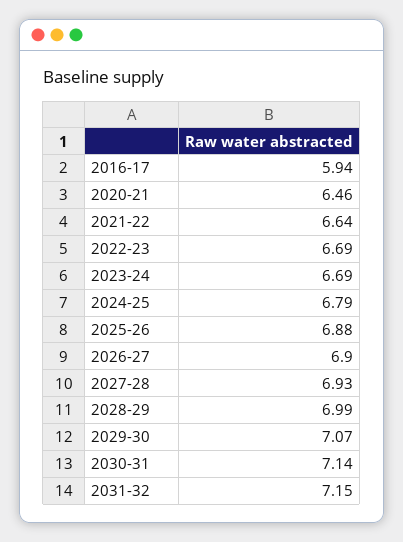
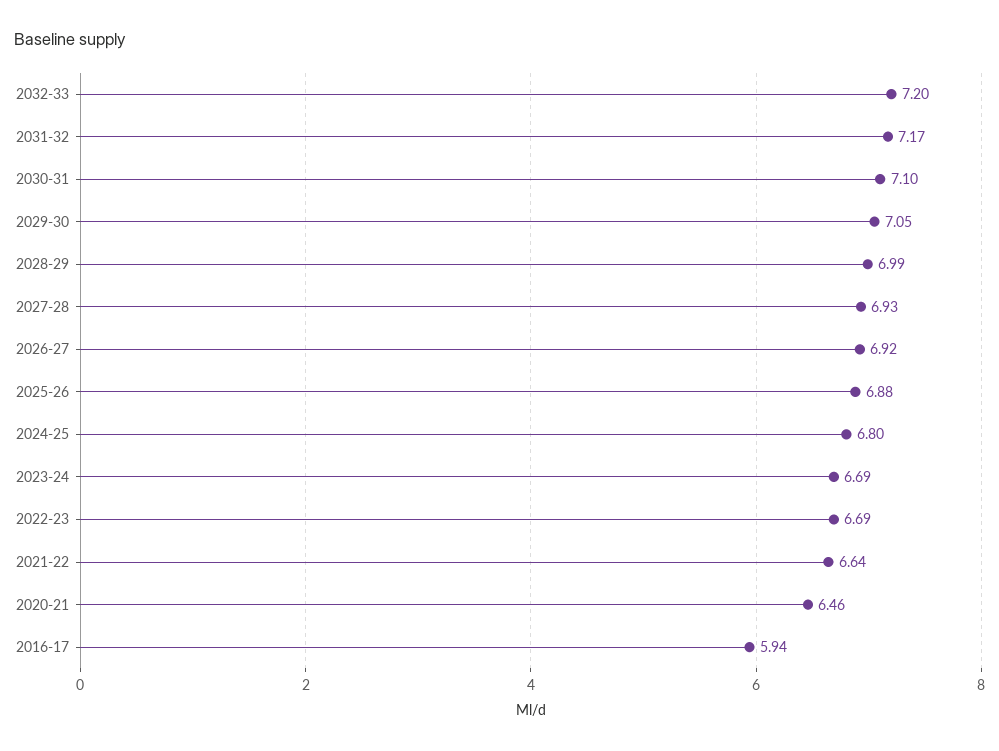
2024-25: 6.79 -> 6.8
2026-27: 6.9 -> 6.92
2029-30: 7.07 -> 7.05
2030-31: 7.14 -> 7.1
2031-32: 7.15 -> 7.17
2032-33: none -> 7.2

